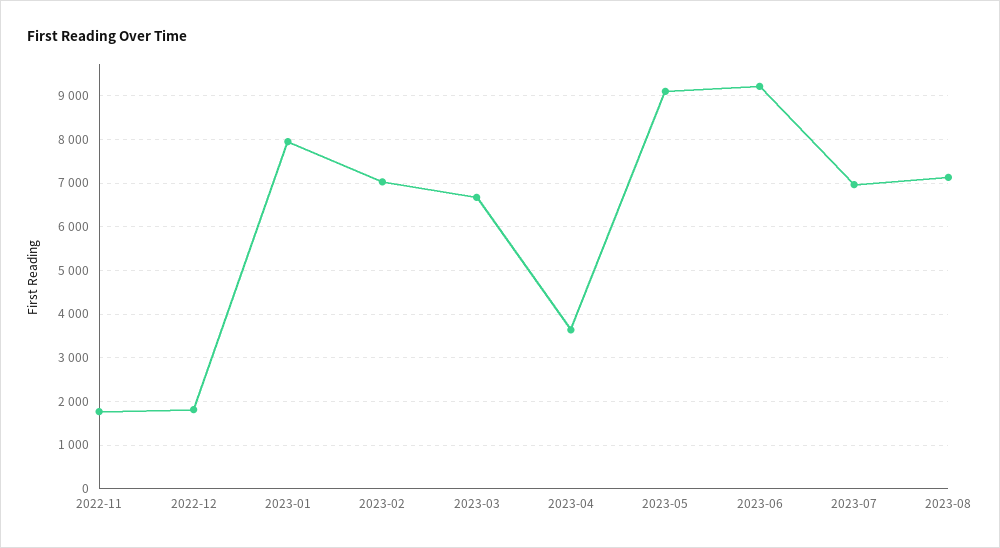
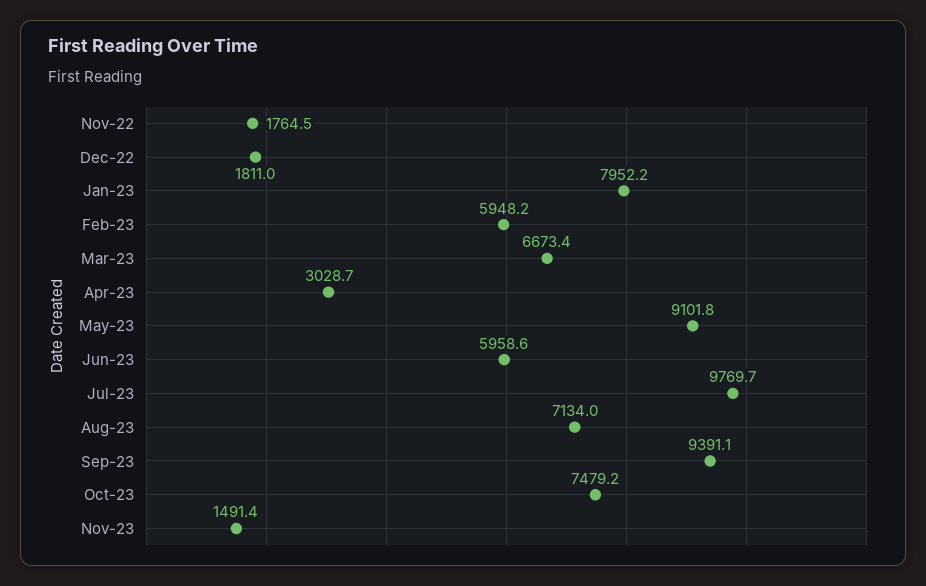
2023-02: 7000 -> 5948.2
2023-04: 3600 -> 3028.7
2023-06: 9200 -> 5958.6
2023-07: 7000 -> 9769.7
Sep-23: none -> 9391.1
Oct-23: none -> 7479.2
Nov-23: none -> 1491.4

